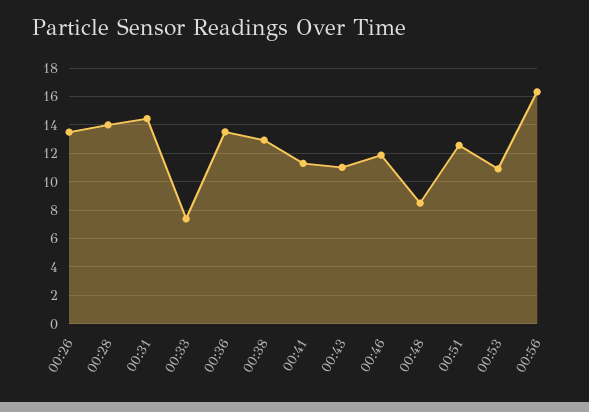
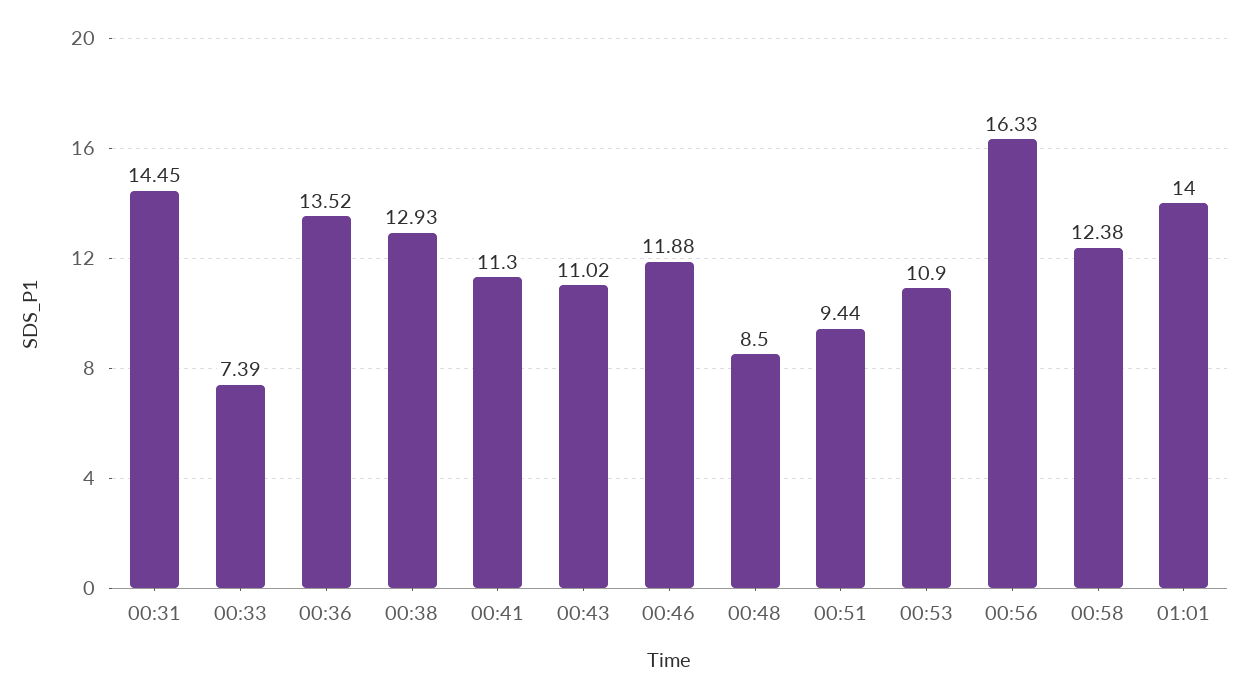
00:26: 13.5 -> none
00:28: 14 -> none
00:51: 12.5 -> 9.44
00:58: none -> 12.38
01:01: none -> 14

